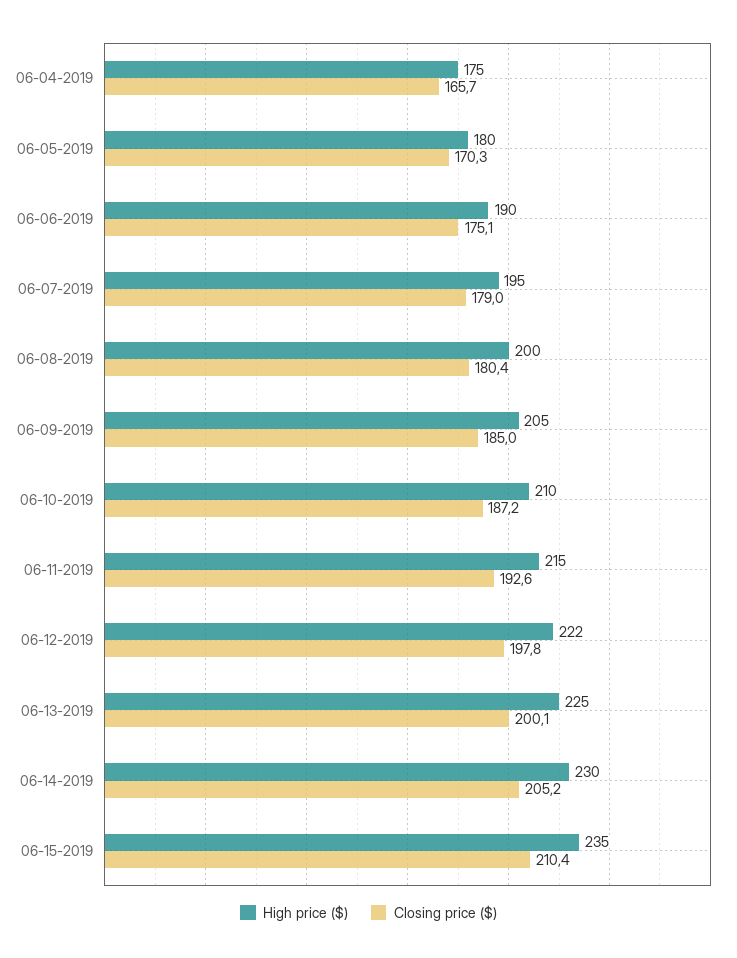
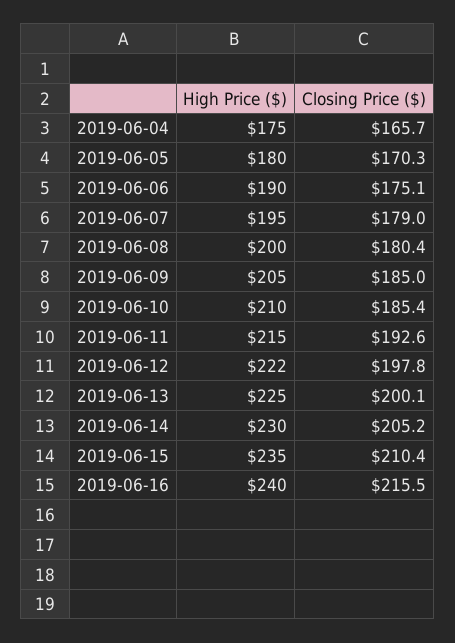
Closing price ($), 06-10-2019: 187.2 -> 185.4
High price ($), 2019-06-16: none -> 240
Closing price ($), 2019-06-16: none -> 215.5

